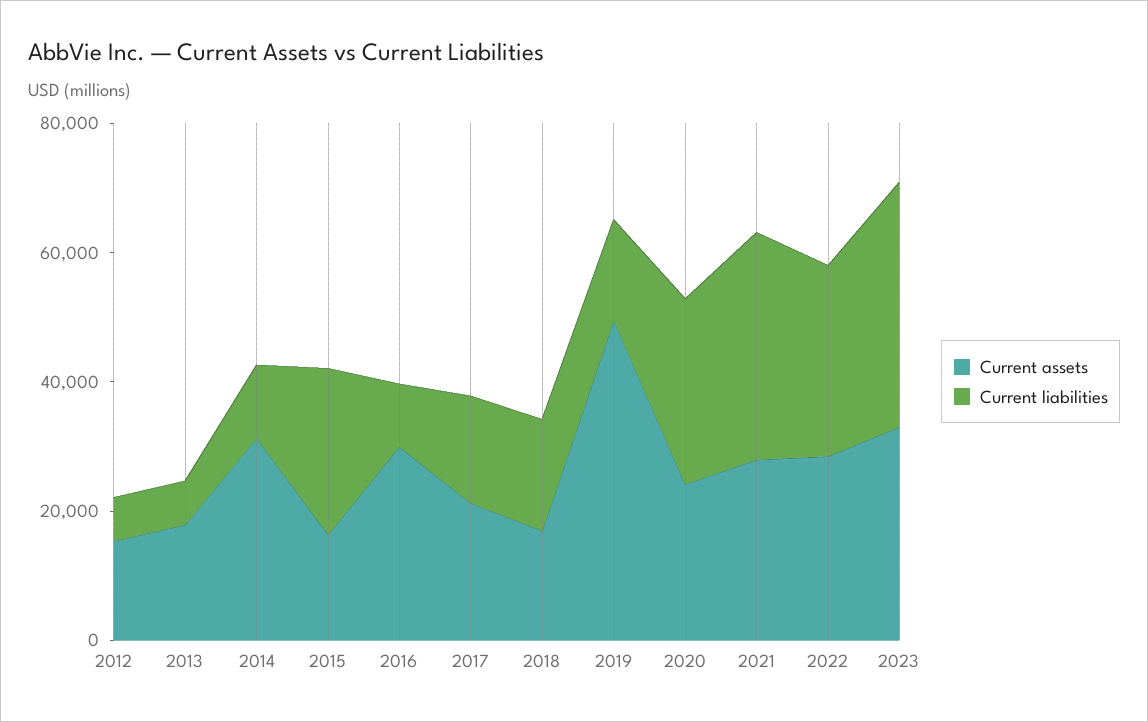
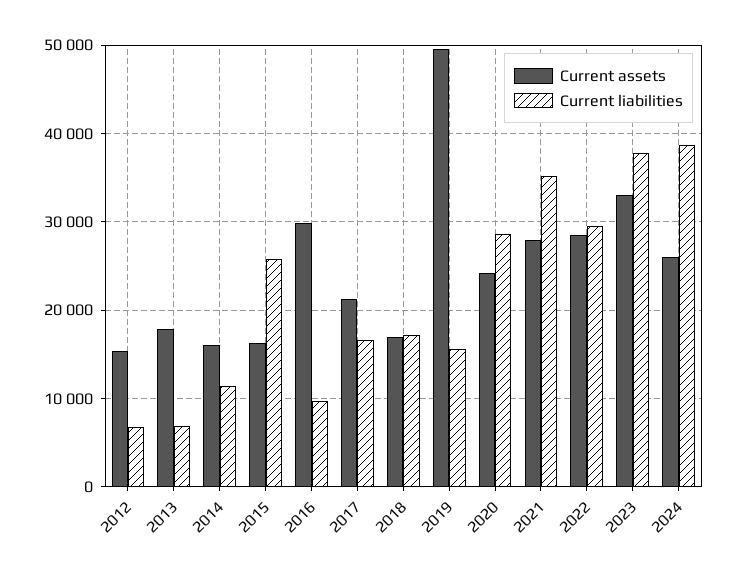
Current assets, 2014: 30000 -> 16000
Current assets, 2024: none -> 26000
Current liabilities, 2024: none -> 39000

